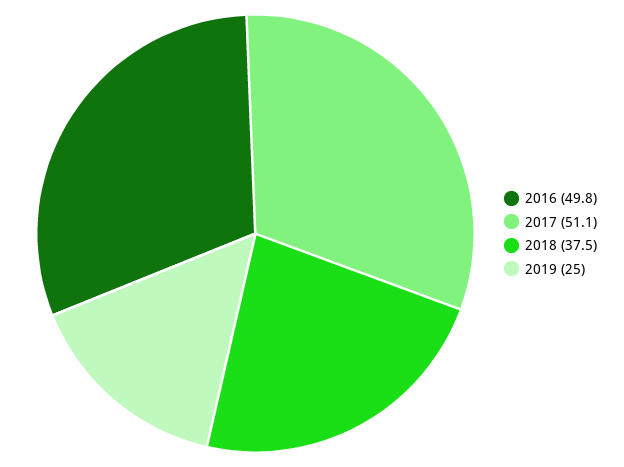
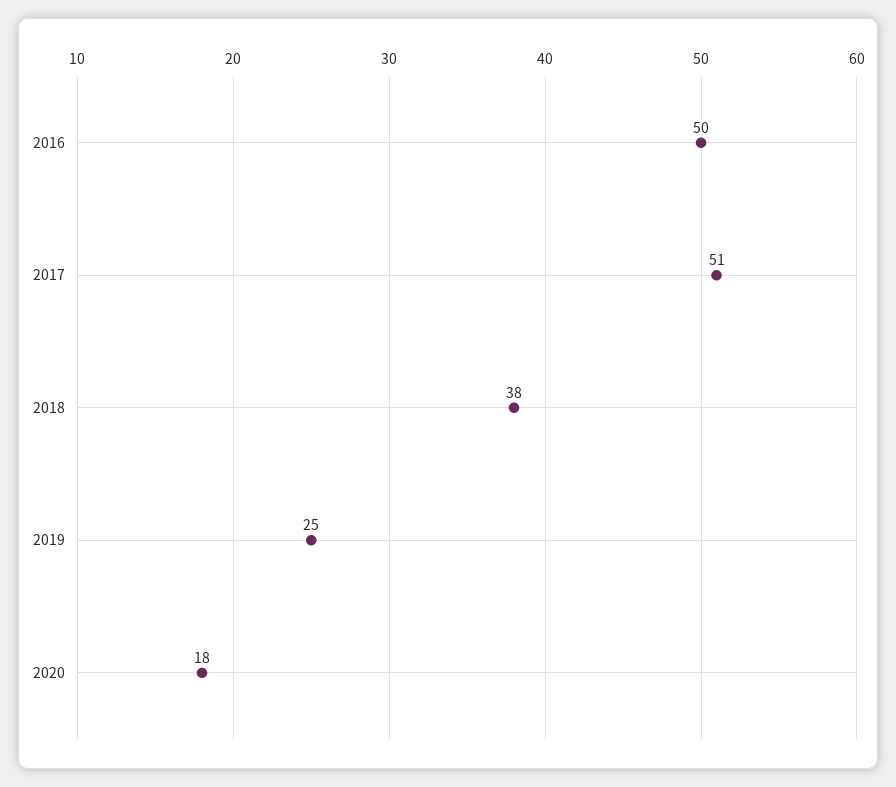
2020: none -> 18

